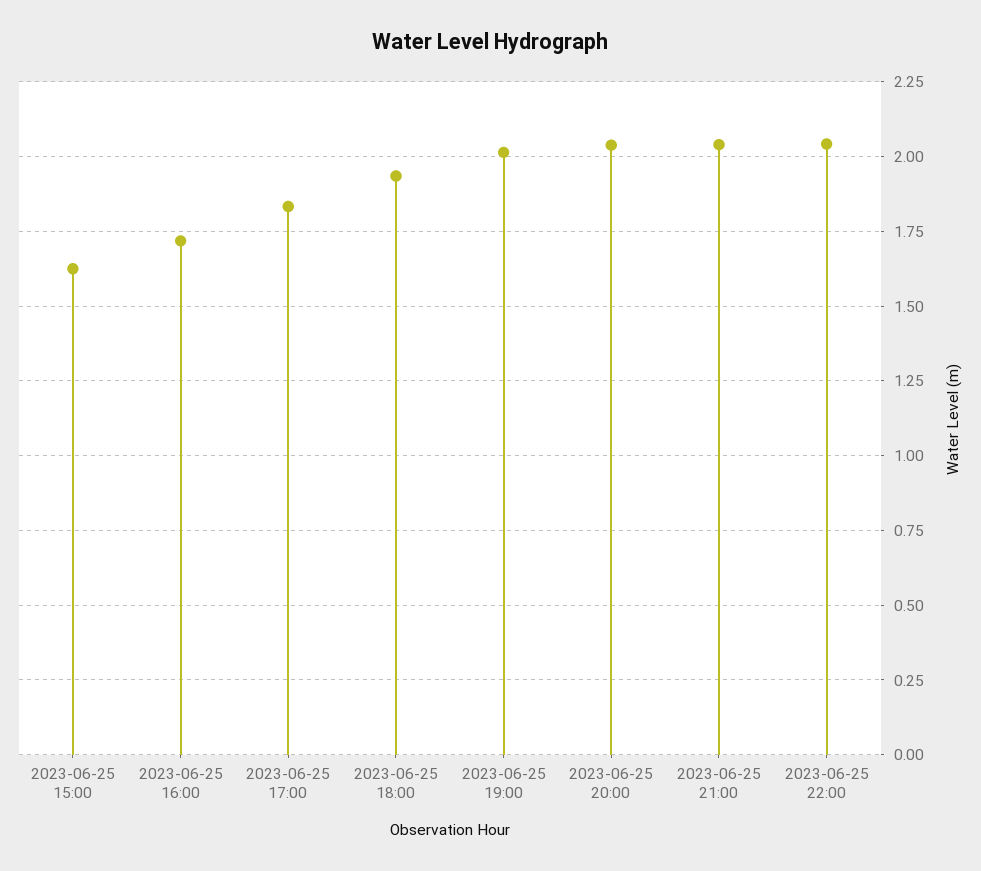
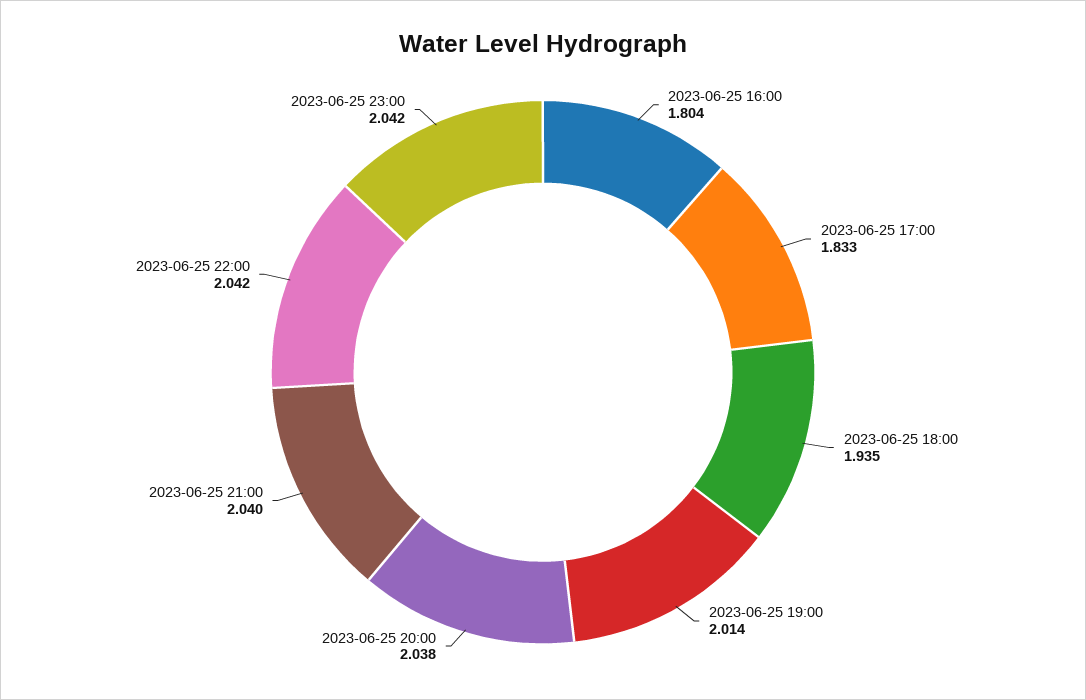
2023-06-25 15:00: 1.625 -> none
2023-06-25 16:00: 1.725 -> 1.804
2023-06-25 23:00: none -> 2.042

